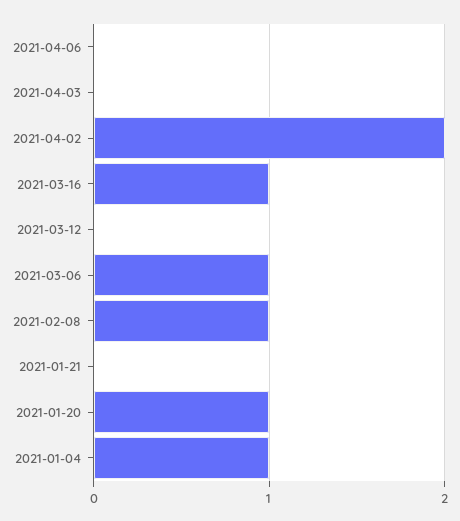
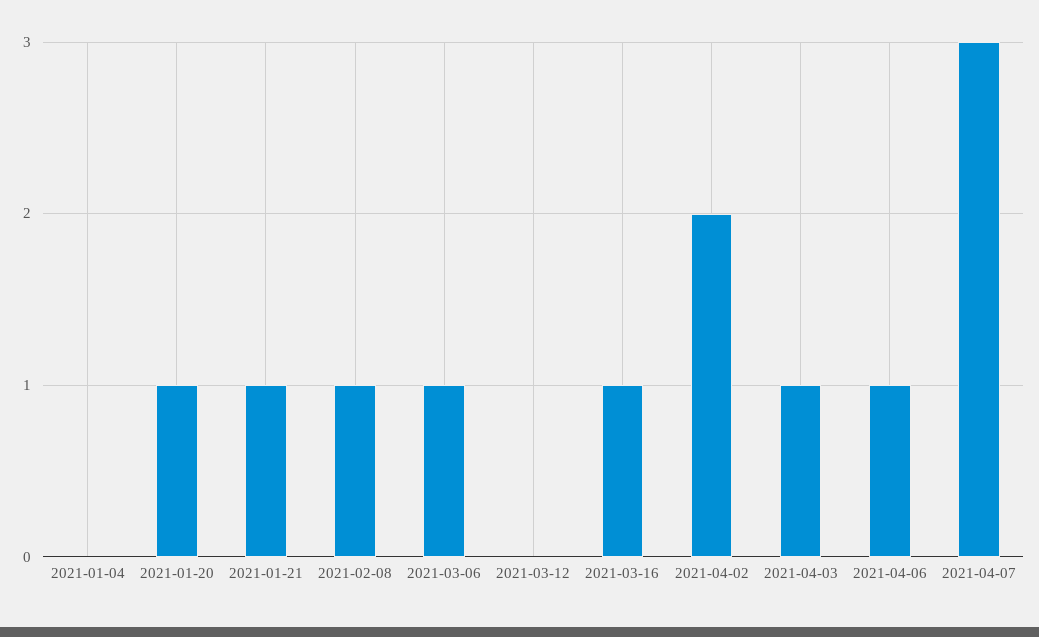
2021-04-06: 0 -> 1
2021-04-03: 0 -> 1
2021-01-21: 0 -> 1
2021-01-04: 1 -> 0
2021-04-07: none -> 3

